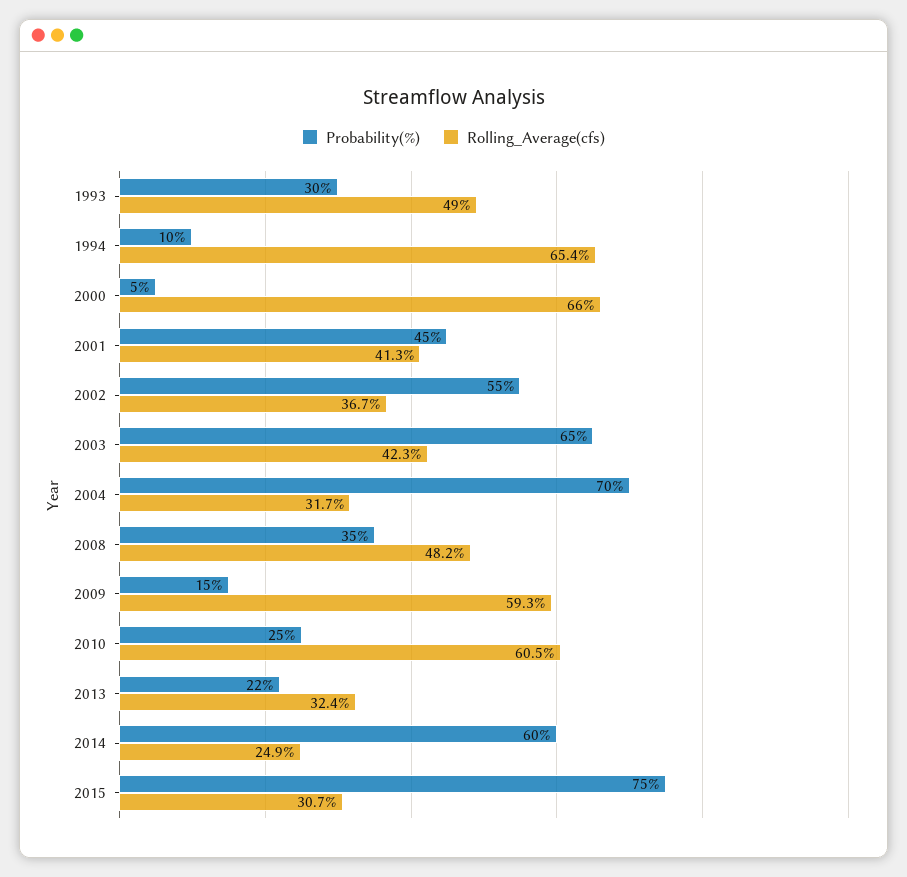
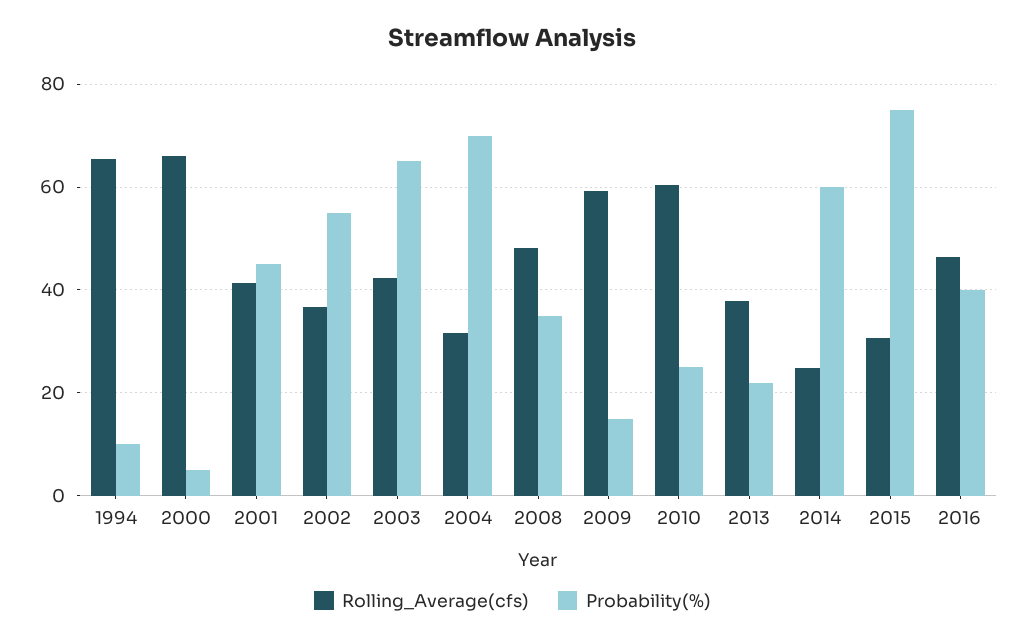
Probability(%), 1993: 30 -> none
Rolling_Average(cfs), 1993: 49 -> none
Rolling_Average(cfs), 2013: 32.4 -> 38
Rolling_Average(cfs), 2016: none -> 46
Probability(%), 2016: none -> 40

